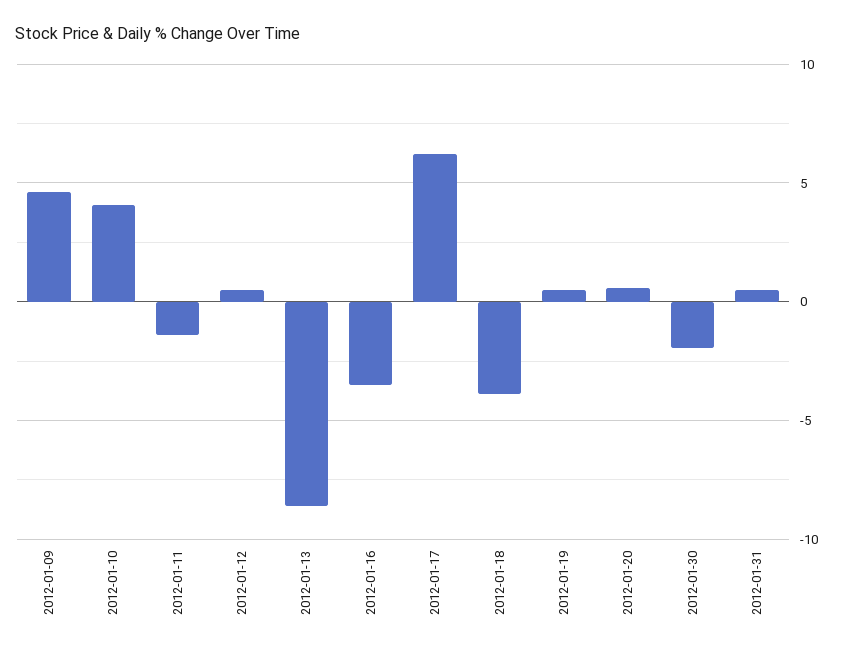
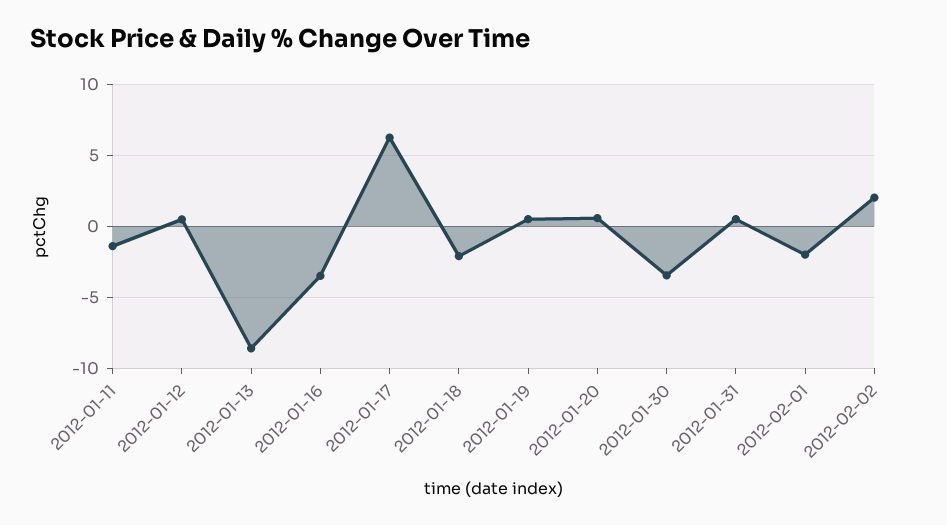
2012-01-09: 4.5 -> none
2012-01-10: 4 -> none
2012-01-18: -4 -> -2
2012-01-30: -2 -> -3.5
2012-02-01: none -> -2
2012-02-02: none -> 2

